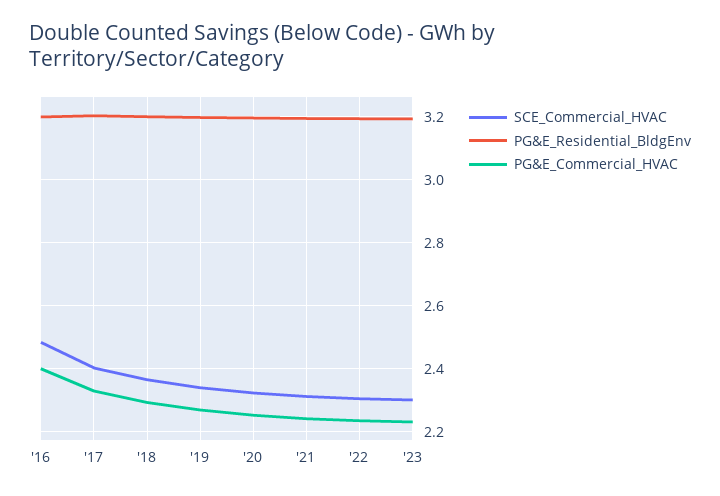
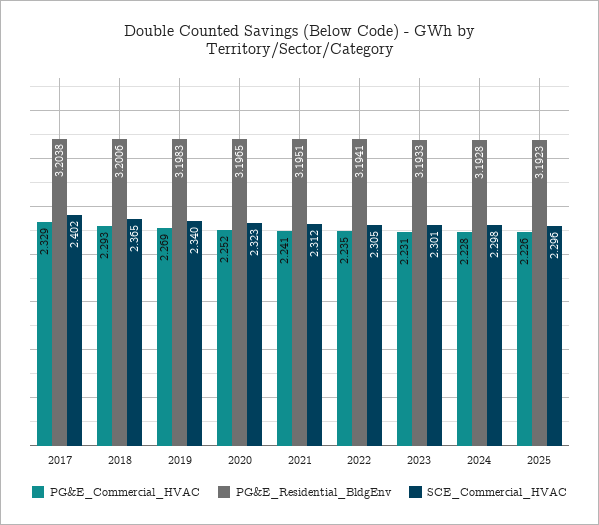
SCE_Commercial_HVAC, '16: 2.48 -> none
PG&E_Residential_BldgEnv, '16: 3.2 -> none
PG&E_Commercial_HVAC, '16: 2.4 -> none
PG&E_Commercial_HVAC, 2024: none -> 2.228
PG&E_Residential_BldgEnv, 2024: none -> 3.1928
SCE_Commercial_HVAC, 2024: none -> 2.298
PG&E_Commercial_HVAC, 2025: none -> 2.226
PG&E_Residential_BldgEnv, 2025: none -> 3.1923
SCE_Commercial_HVAC, 2025: none -> 2.296

